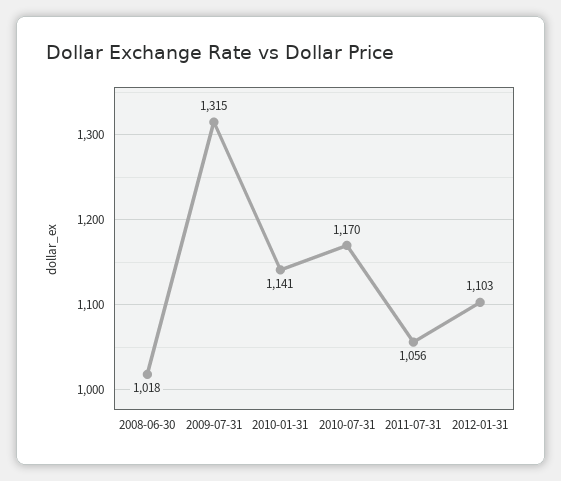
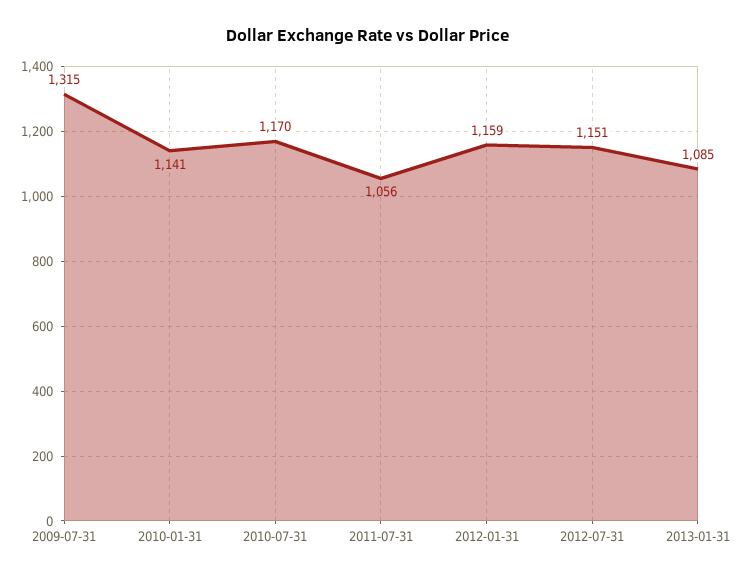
2008-06-30: 1018 -> none
2012-01-31: 1103 -> 1159
2012-07-31: none -> 1151
2013-01-31: none -> 1085

